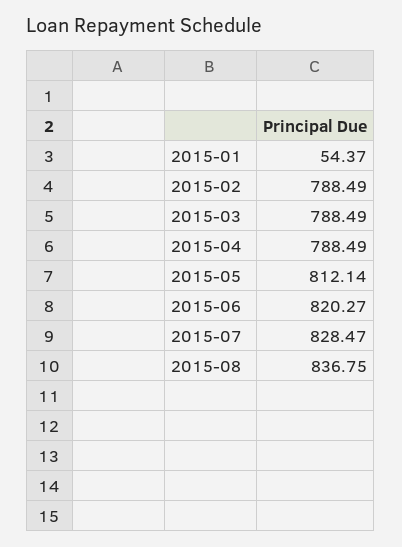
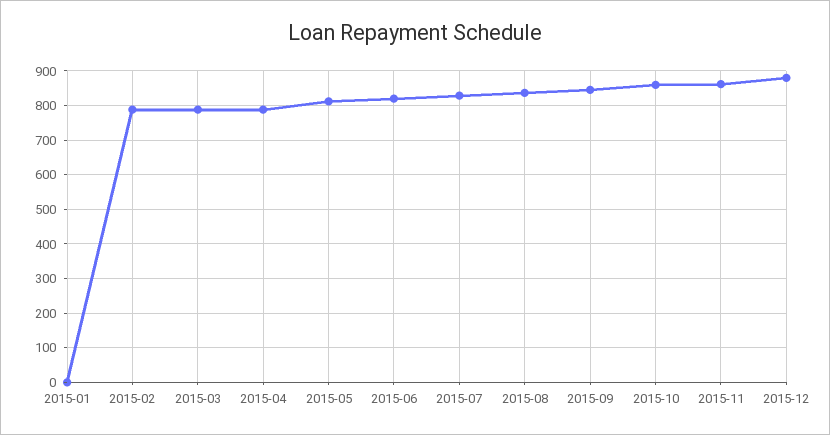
2015-01: 54.37 -> 0
2015-09: none -> 840
2015-10: none -> 860
2015-11: none -> 860
2015-12: none -> 880

